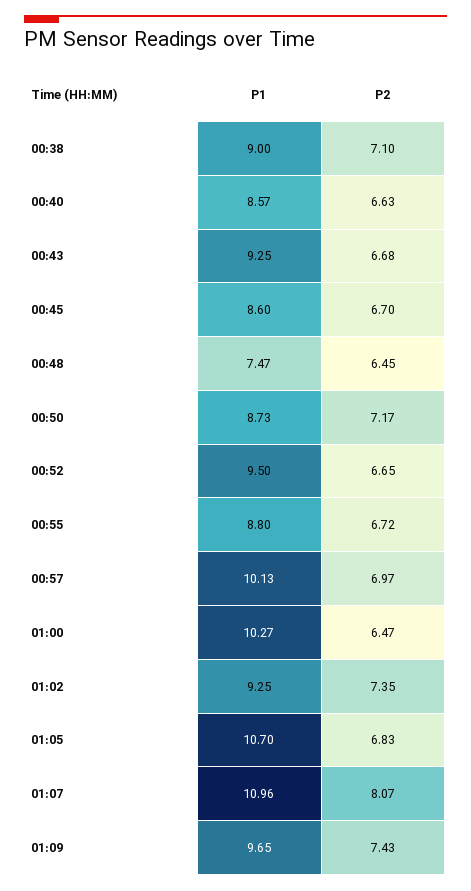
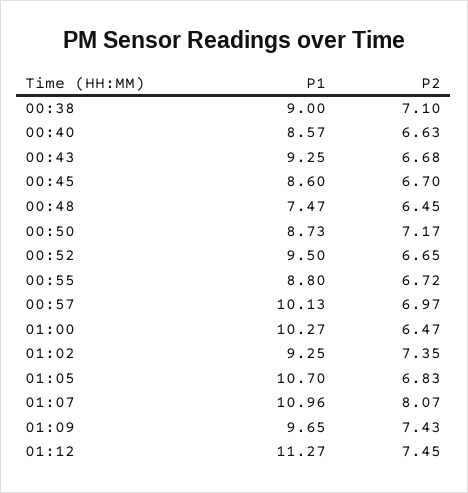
P1, 01:12: none -> 11.27
P2, 01:12: none -> 7.45

